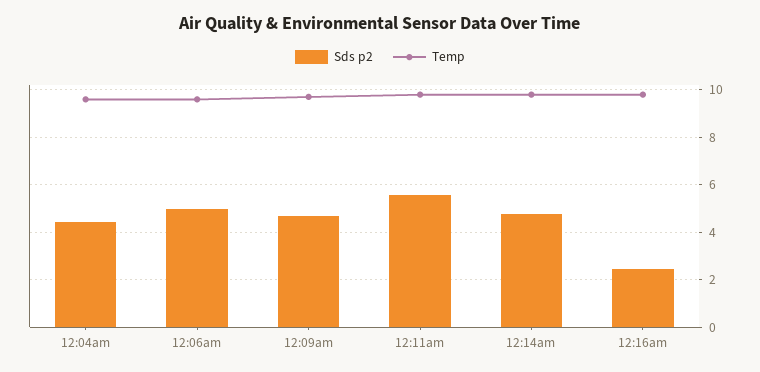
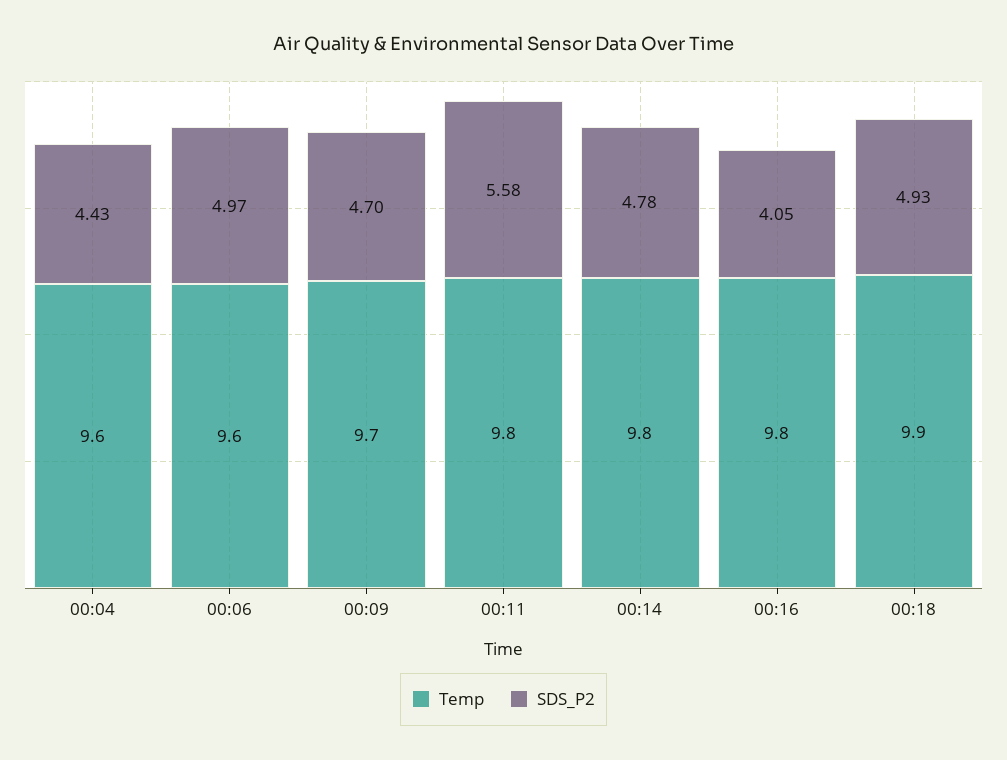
Sds p2, 12:16am: 2.5 -> 4.05
Temp, 00:18: none -> 9.9
Sds p2, 00:18: none -> 4.93

